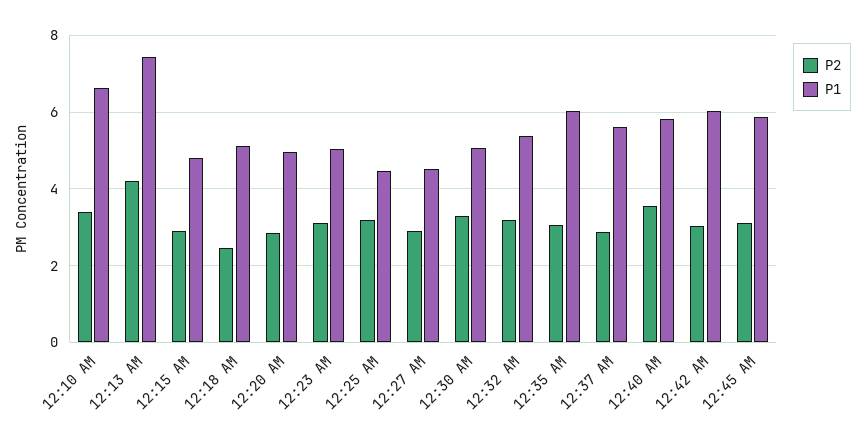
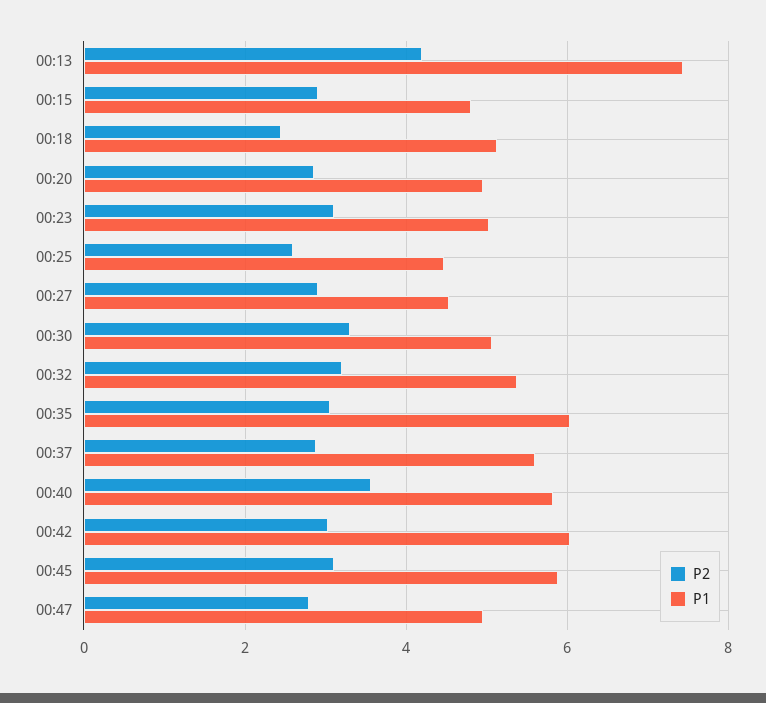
P2, 12:10 AM: 3.4 -> none
P1, 12:10 AM: 6.6 -> none
P2, 12:25 AM: 3.2 -> 2.6
P2, 00:47: none -> 2.8
P1, 00:47: none -> 5

